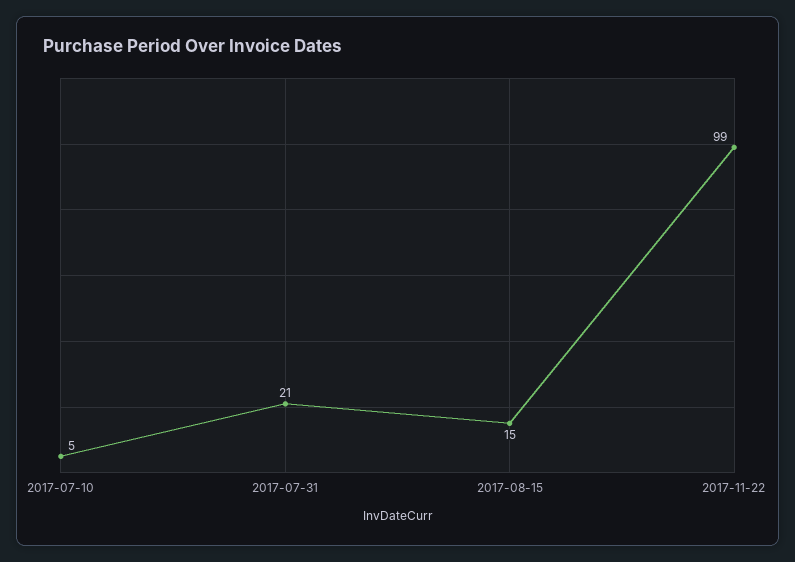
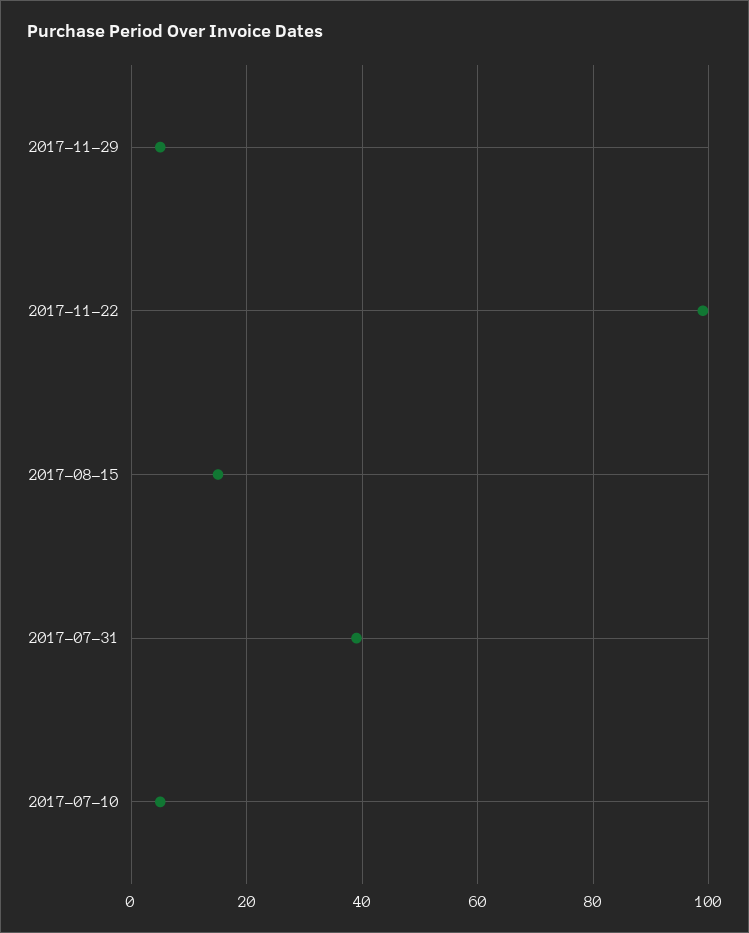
2017-07-31: 21 -> 40
2017-11-29: none -> 5

